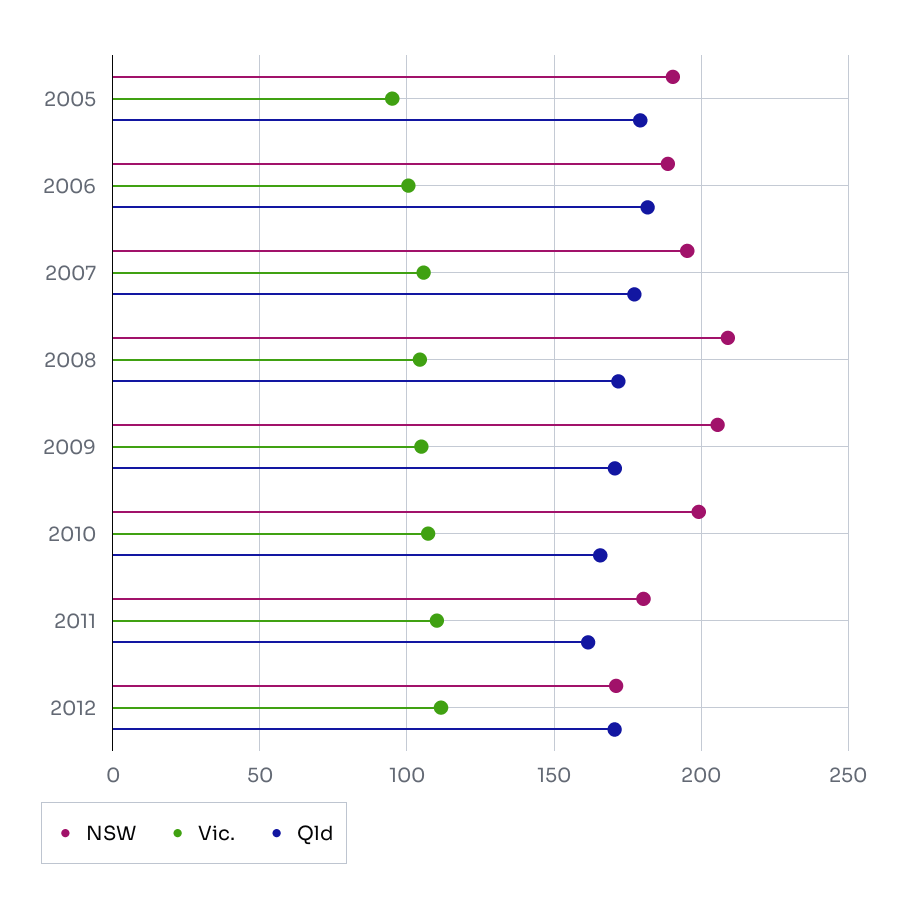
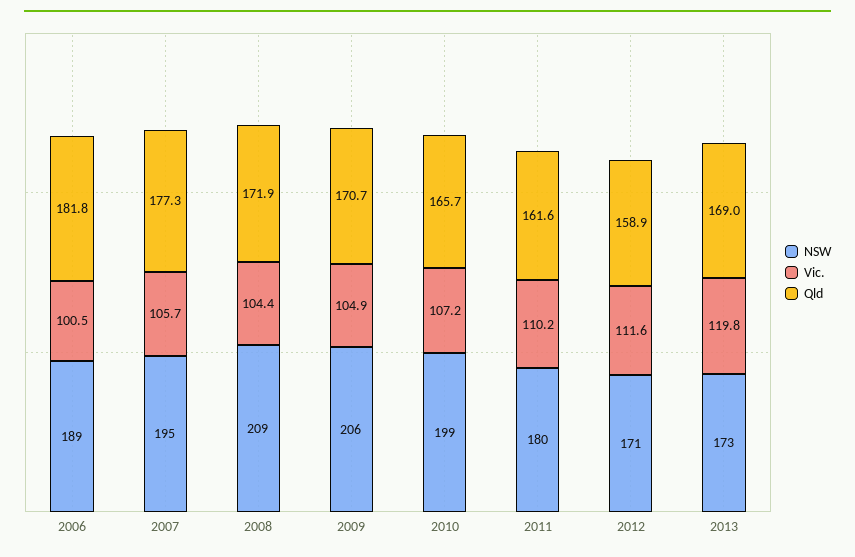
NSW, 2005: 190 -> none
Vic., 2005: 95 -> none
Qld, 2005: 180 -> none
Qld, 2012: 170 -> 158.9
NSW, 2013: none -> 173
Vic., 2013: none -> 119.8
Qld, 2013: none -> 169

